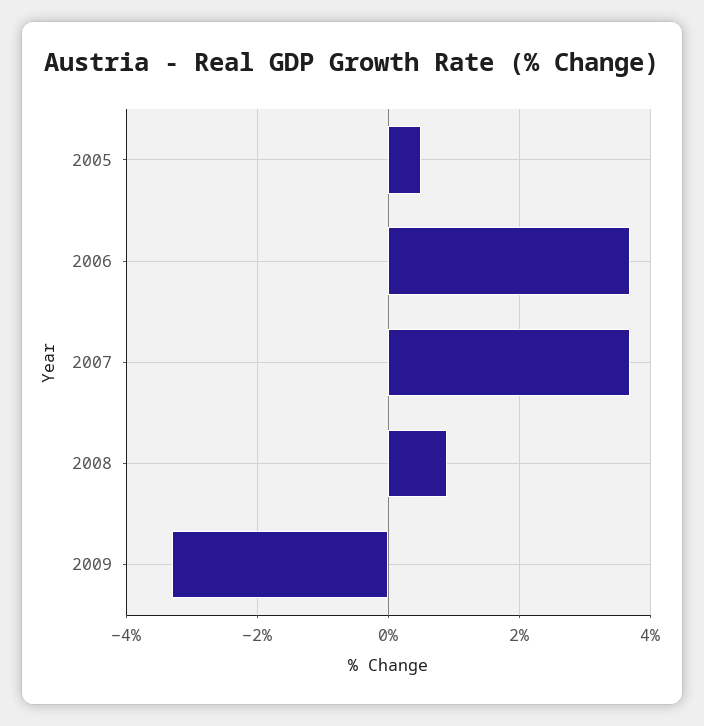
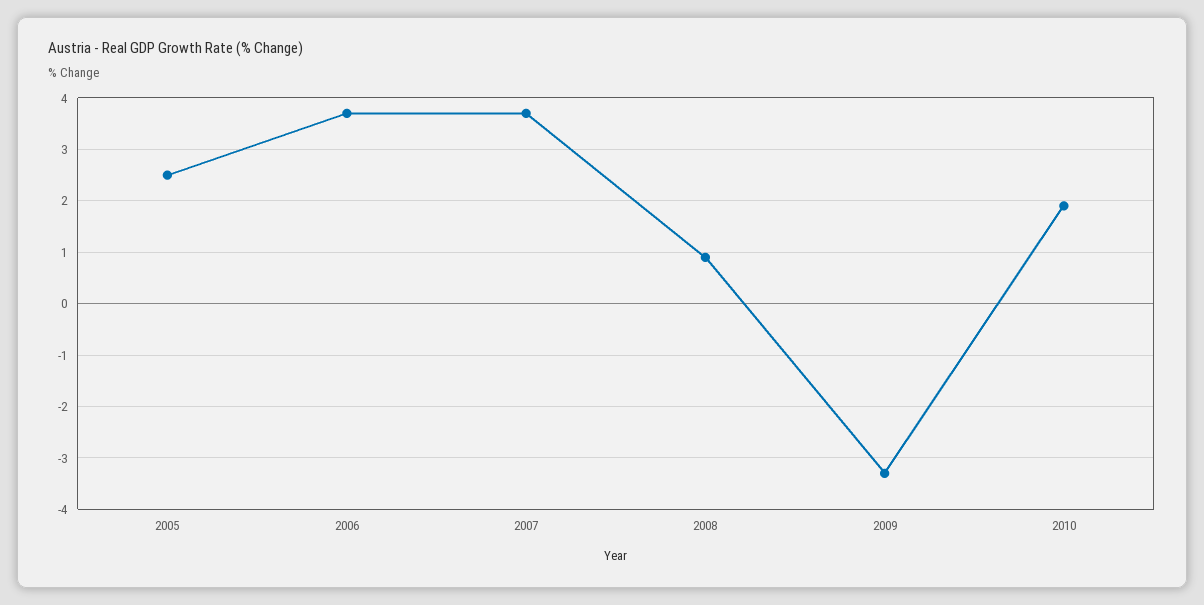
2005: 0.5 -> 2.5
2010: none -> 2

